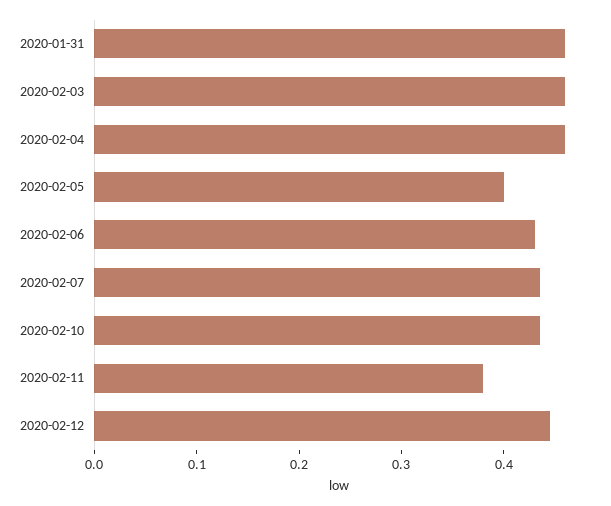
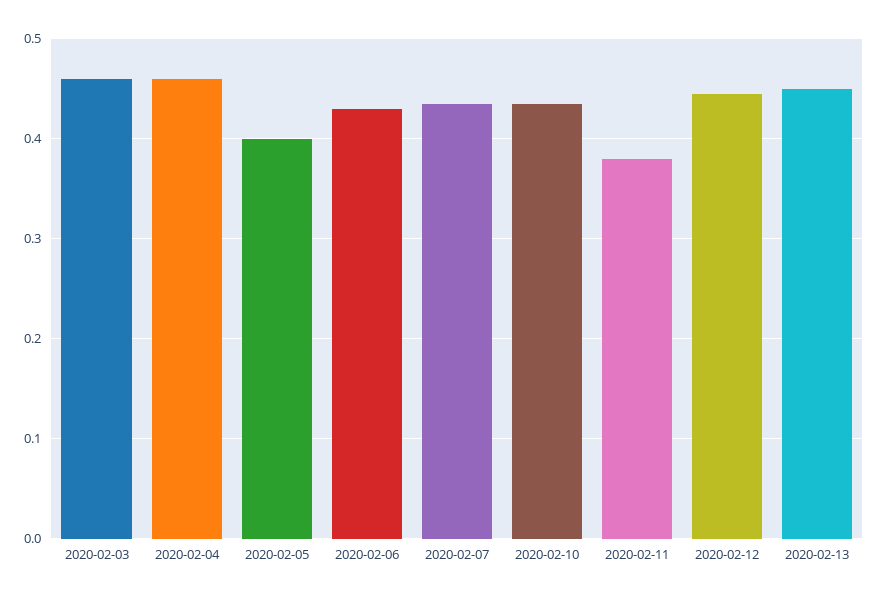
2020-01-31: 0.46 -> none
2020-02-13: none -> 0.45

